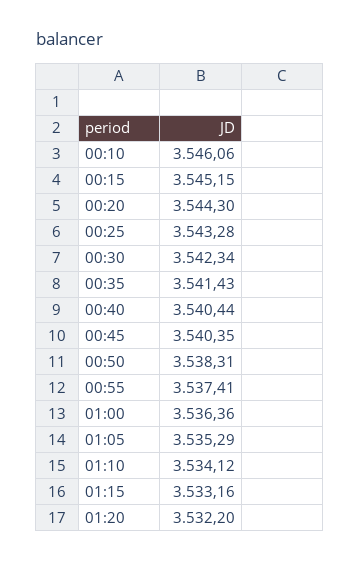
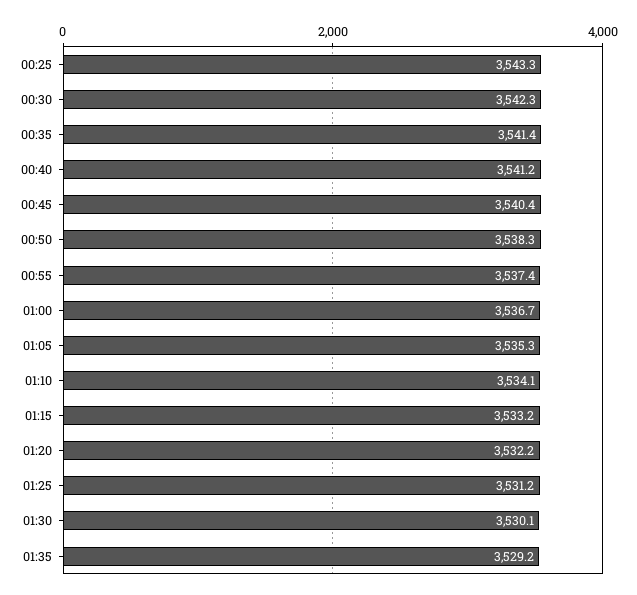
00:10: 3546.06 -> none
00:15: 3545.15 -> none
00:20: 3544.3 -> none
00:40: 3540.44 -> 3541.2
01:00: 3536.36 -> 3536.7
01:25: none -> 3531.2
01:30: none -> 3530.1
01:35: none -> 3529.2

